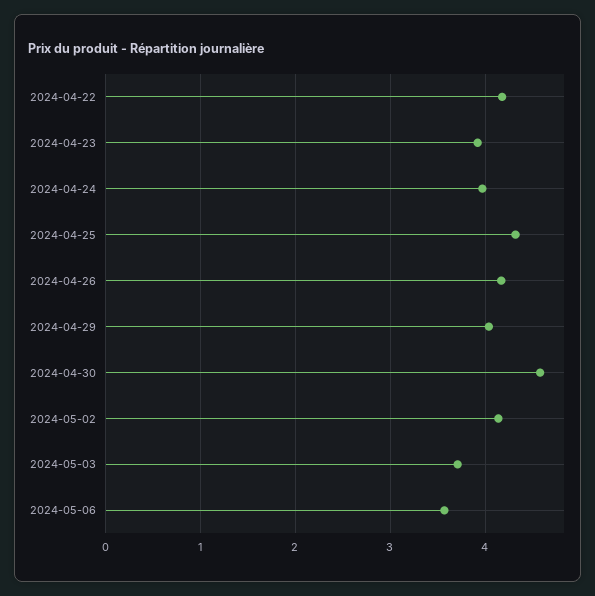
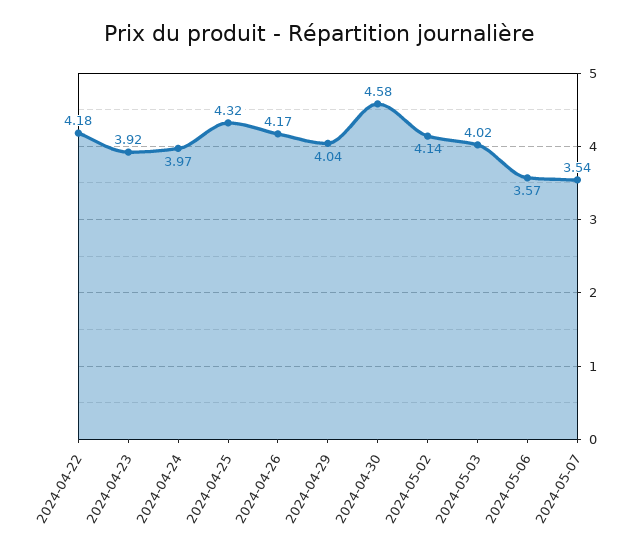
2024-05-03: 3.7 -> 4.02
2024-05-07: none -> 3.54

